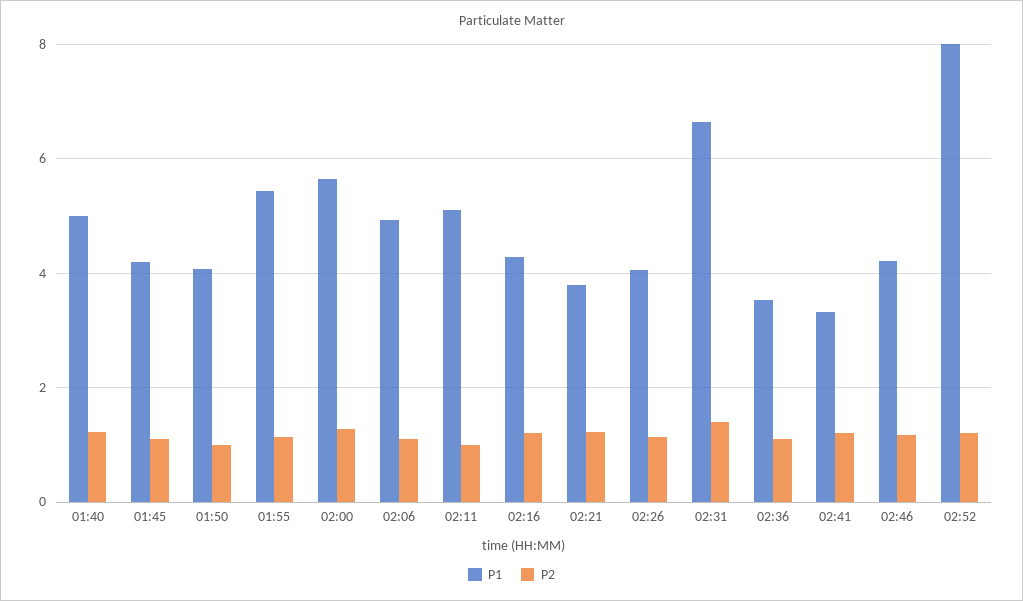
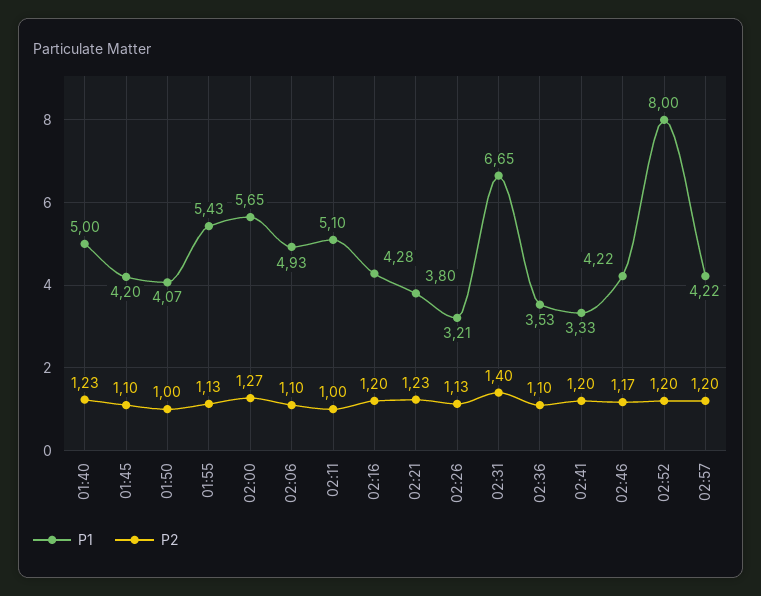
P1, 02:26: 4 -> 3.21
P1, 02:57: none -> 4.22
P2, 02:57: none -> 1.2

